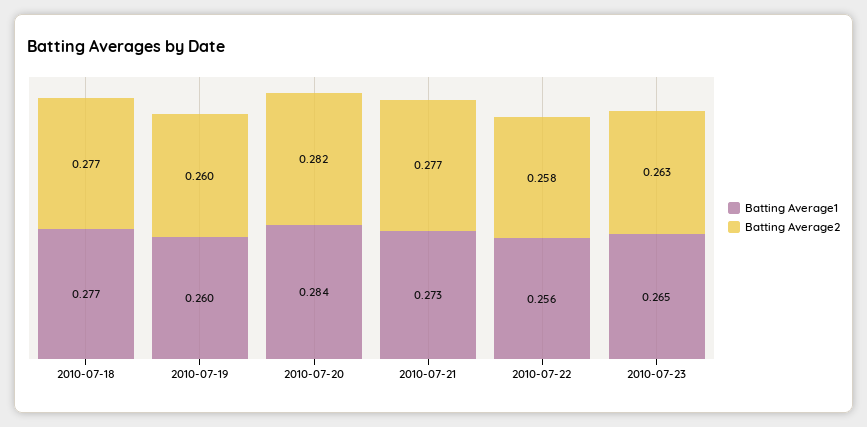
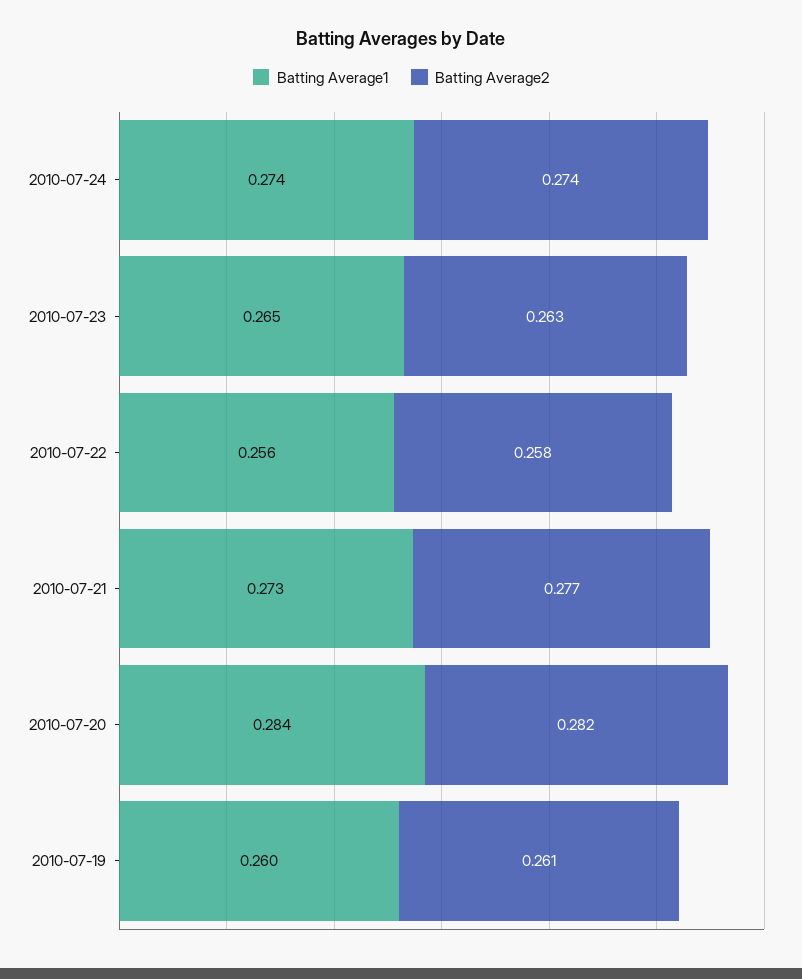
Batting Average1, 2010-07-18: 0.277 -> none
Batting Average2, 2010-07-18: 0.277 -> none
Batting Average2, 2010-07-19: 0.26 -> 0.261
Batting Average1, 2010-07-24: none -> 0.274
Batting Average2, 2010-07-24: none -> 0.274

